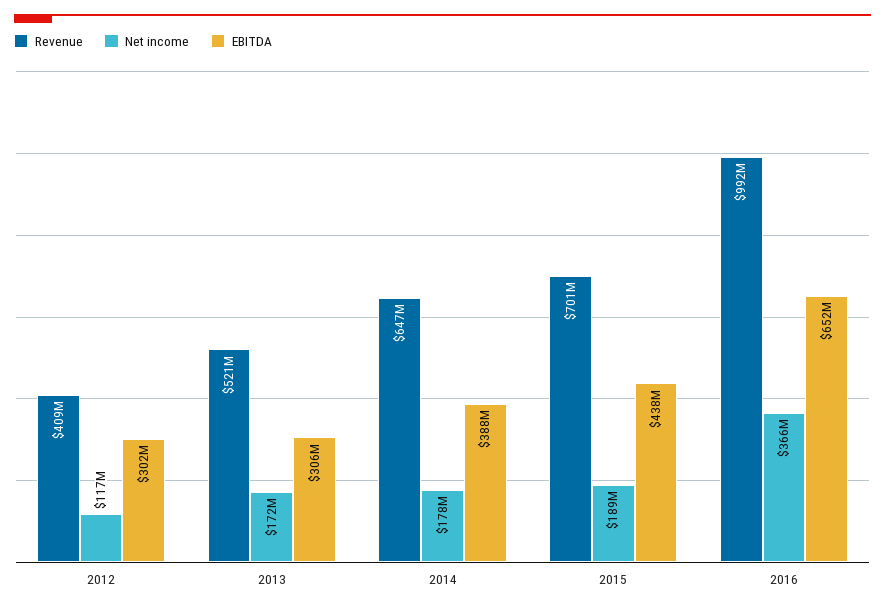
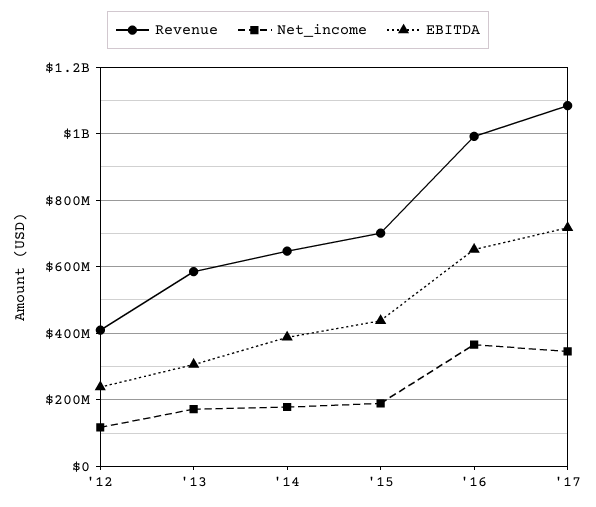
EBITDA, 2012: 302000000 -> 240000000
Revenue, 2013: 521000000 -> 580000000
Revenue, '17: none -> 1080000000
Net income, '17: none -> 340000000
EBITDA, '17: none -> 720000000

